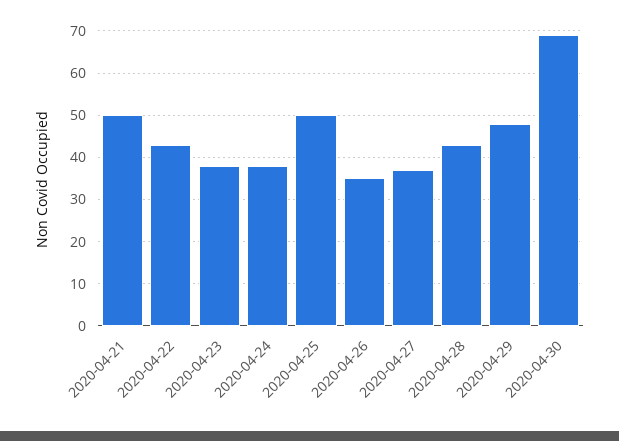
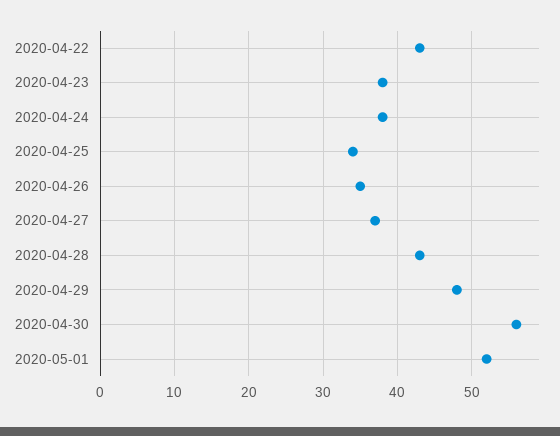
2020-04-21: 50 -> none
2020-04-25: 50 -> 34
2020-04-30: 70 -> 56
2020-05-01: none -> 52

